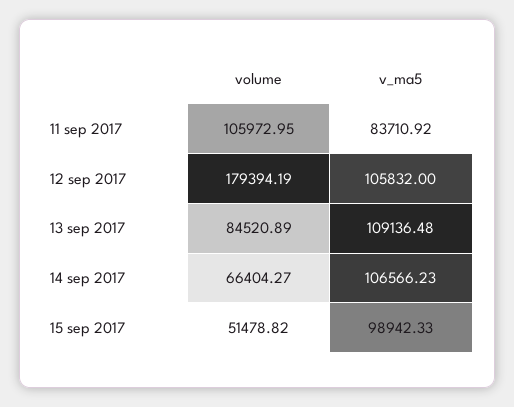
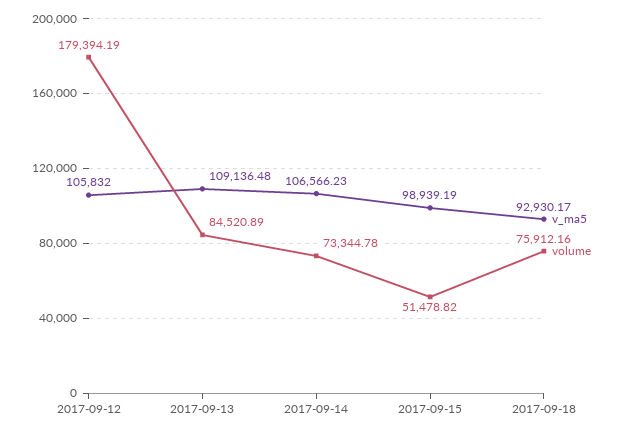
volume, 11 sep 2017: 105972.95 -> none
v_ma5, 11 sep 2017: 83710.92 -> none
volume, 14 sep 2017: 66404.27 -> 73344.78
v_ma5, 15 sep 2017: 98942.33 -> 98939.19
v_ma5, 2017-09-18: none -> 92930.17
volume, 2017-09-18: none -> 75912.16

